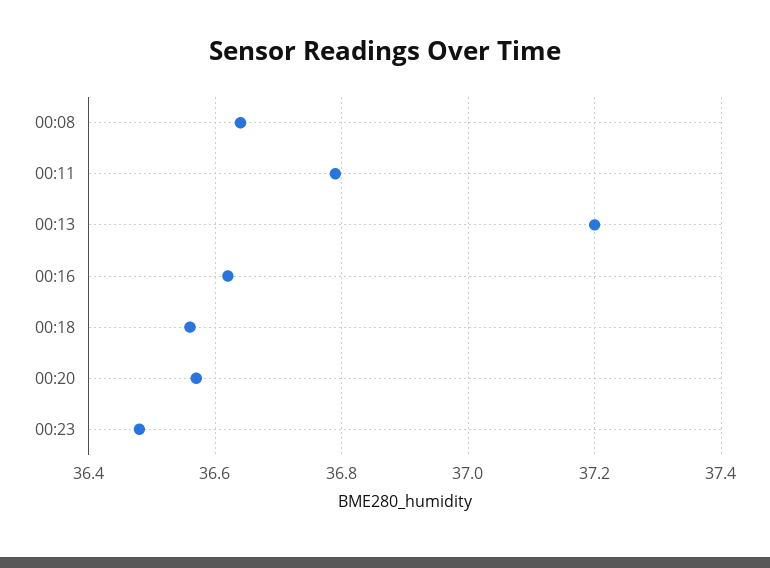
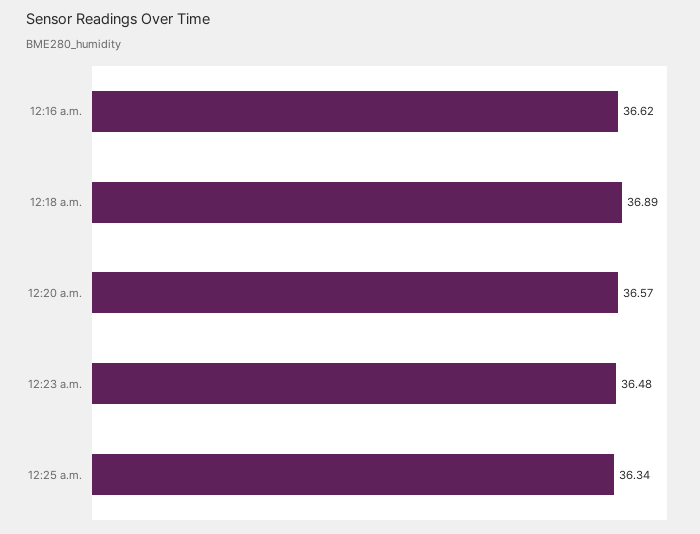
00:08: 36.65 -> none
00:11: 36.8 -> none
00:13: 37.2 -> none
00:18: 36.55 -> 36.89
12:25 a.m.: none -> 36.34

